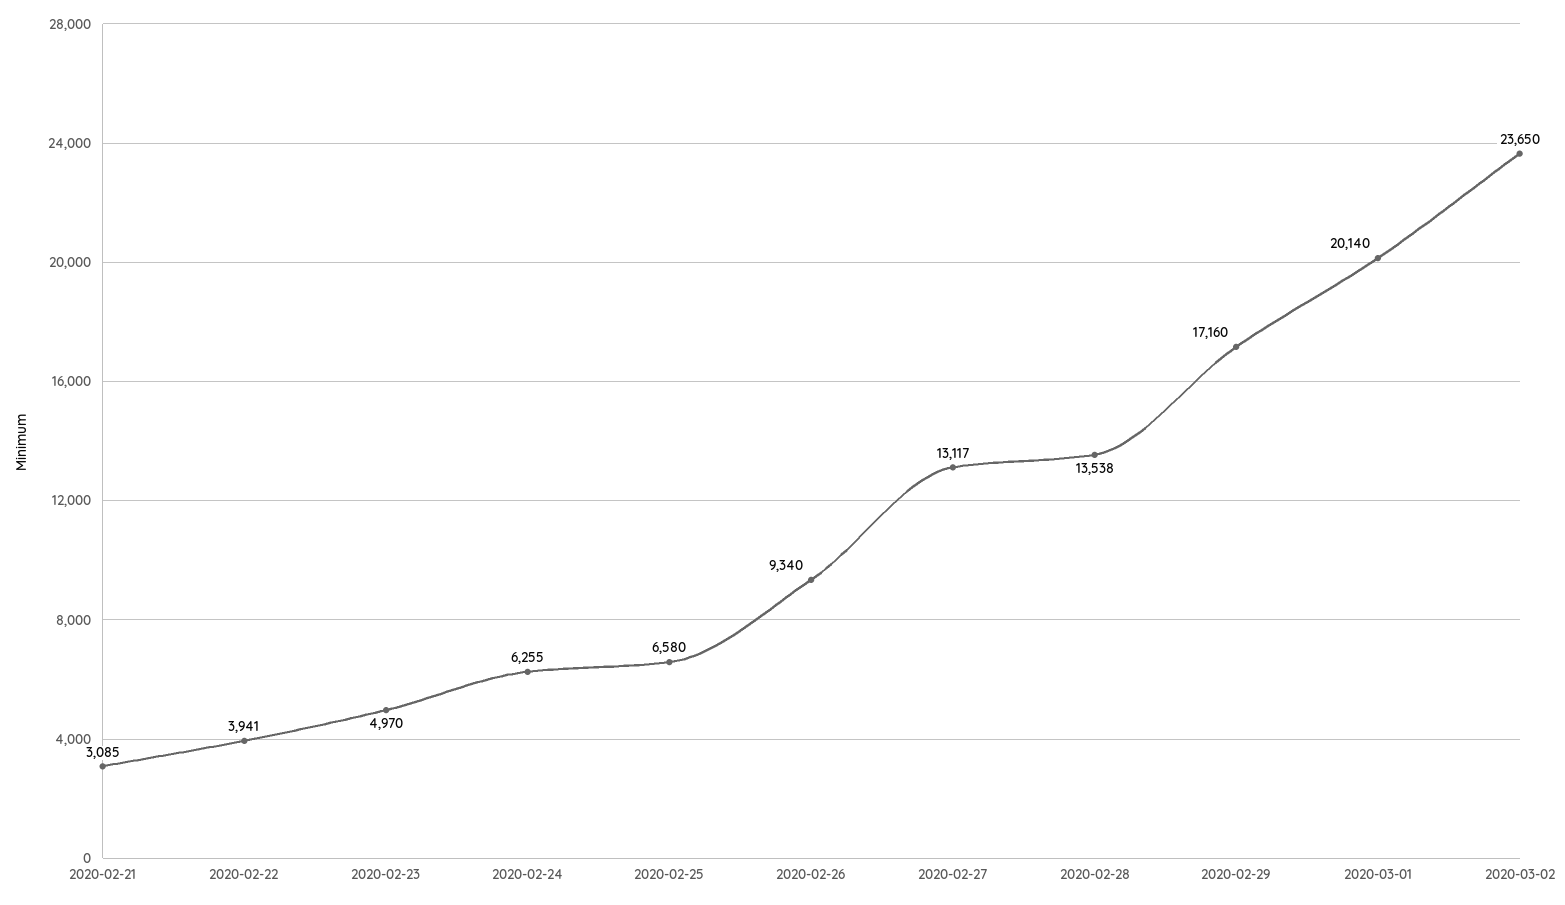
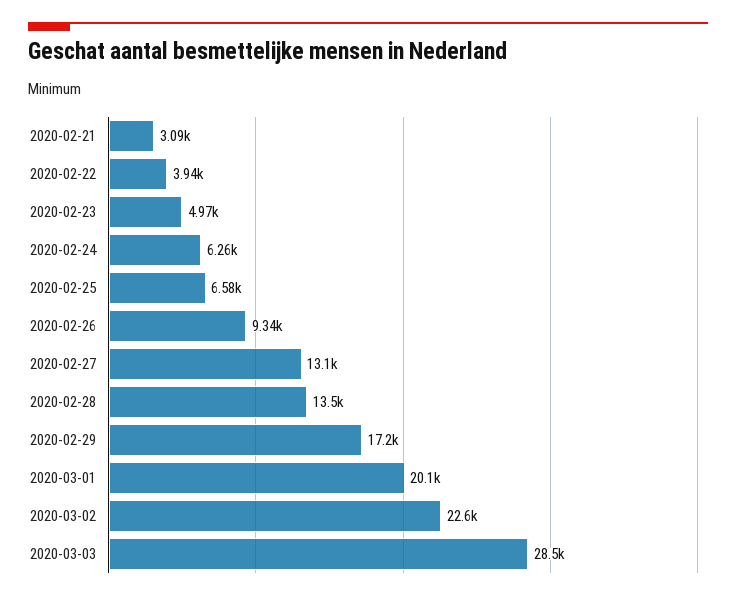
2020-03-02: 23650 -> 22600
2020-03-03: none -> 28500

